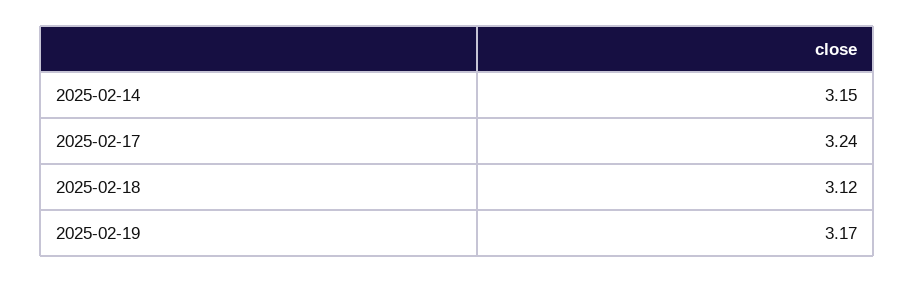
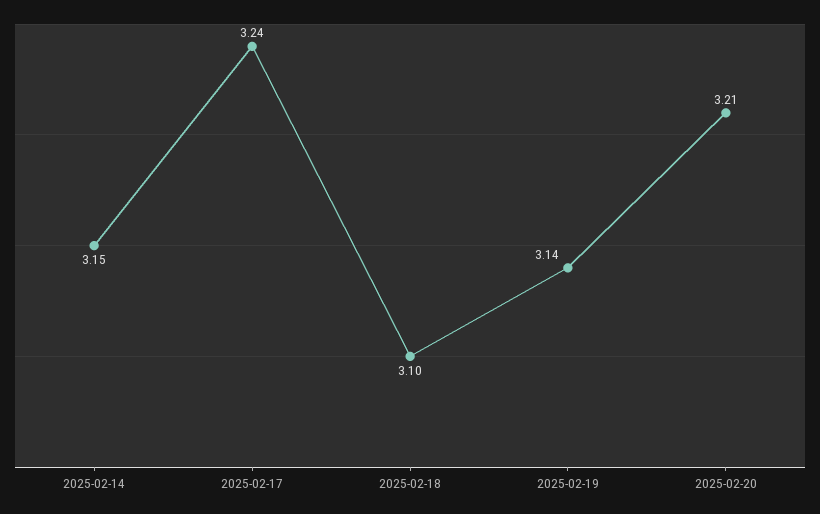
2025-02-18: 3.12 -> 3.1
2025-02-19: 3.17 -> 3.14
2025-02-20: none -> 3.21

